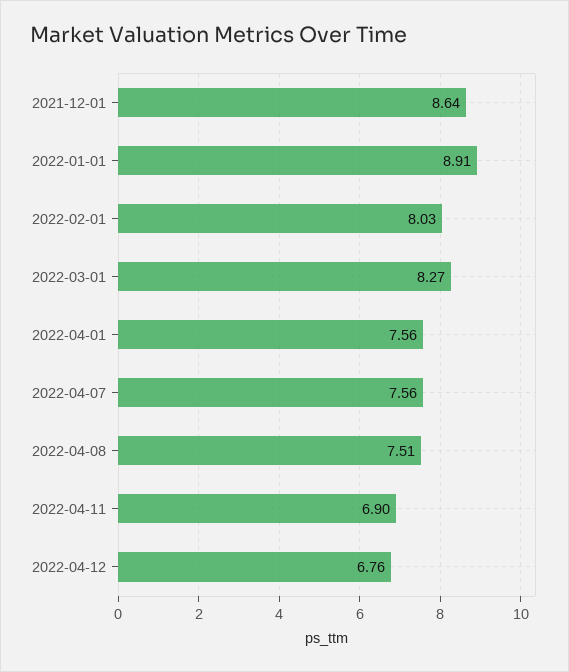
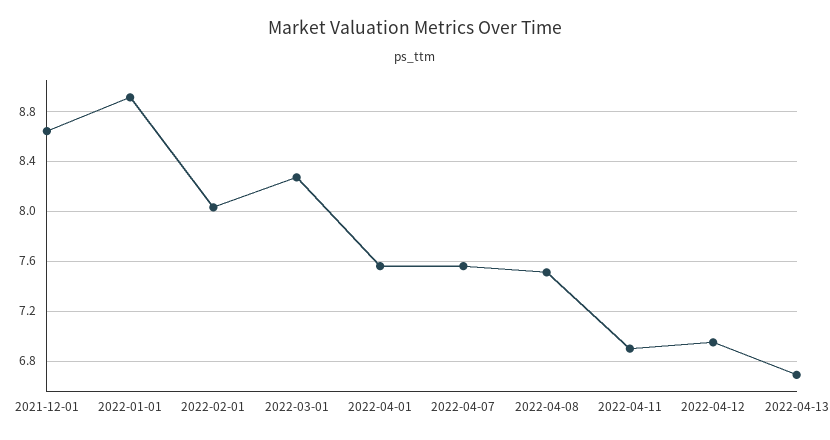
2022-04-12: 6.76 -> 6.95
2022-04-13: none -> 6.7

